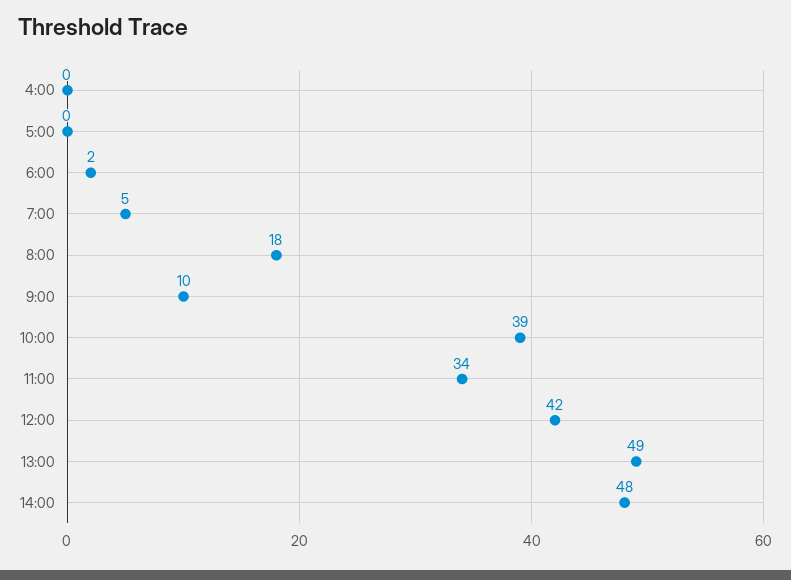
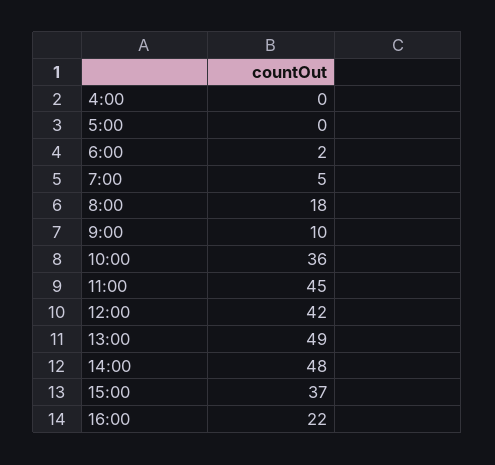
10:00: 39 -> 36
11:00: 34 -> 45
15:00: none -> 37
16:00: none -> 22

